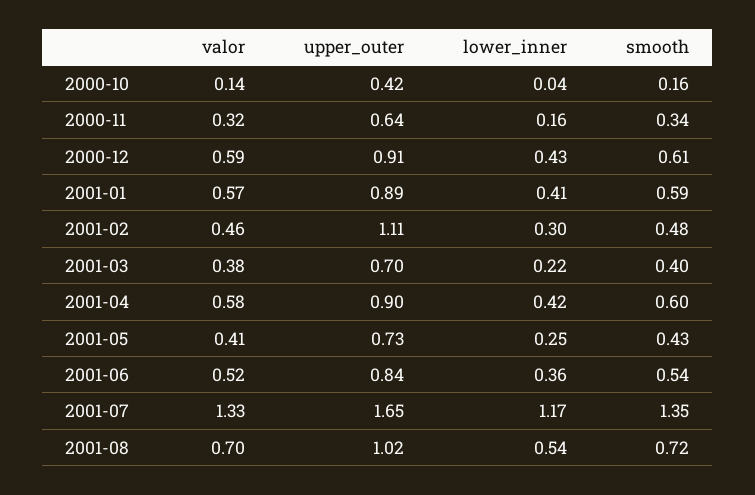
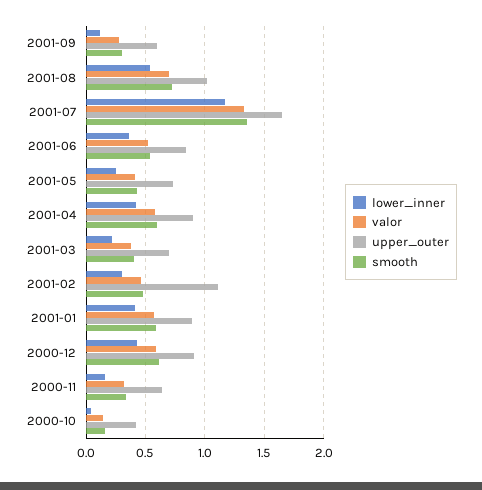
lower_inner, 2001-09: none -> 0.1
valor, 2001-09: none -> 0.3
upper_outer, 2001-09: none -> 0.6
smooth, 2001-09: none -> 0.3

